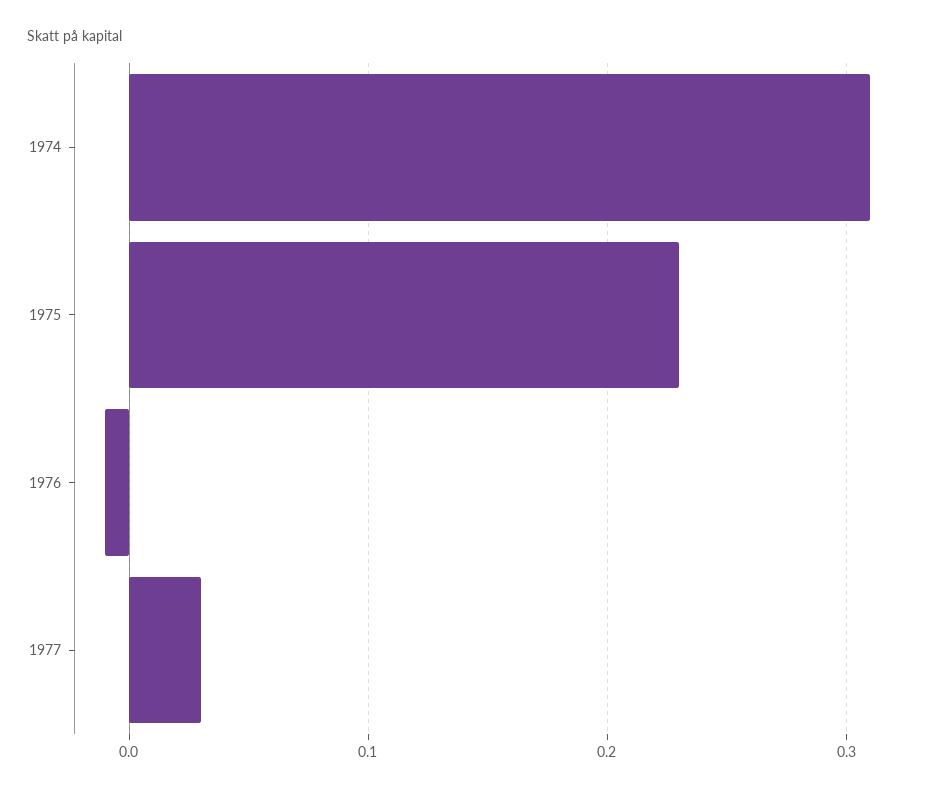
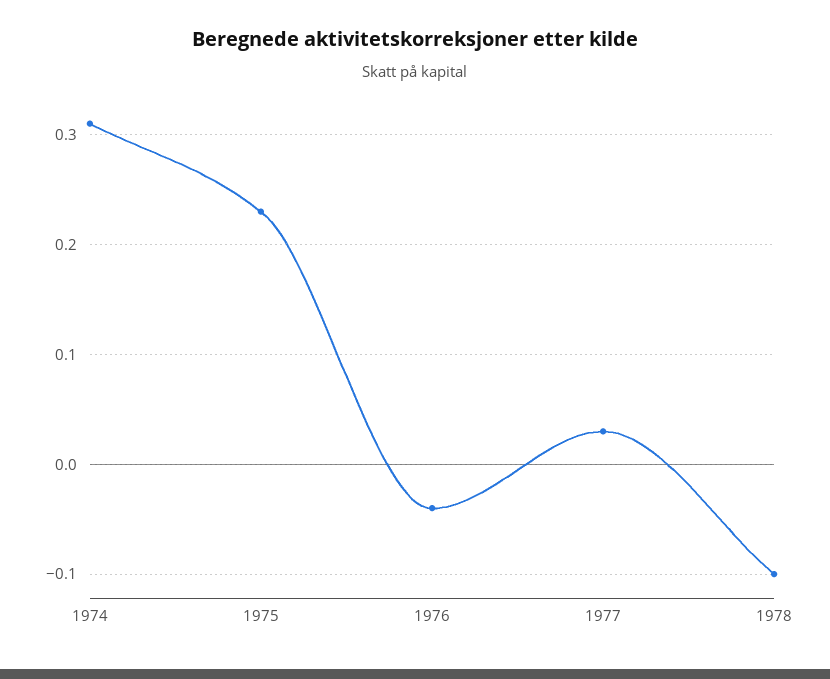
1976: -0.01 -> -0.04
1978: none -> -0.1

